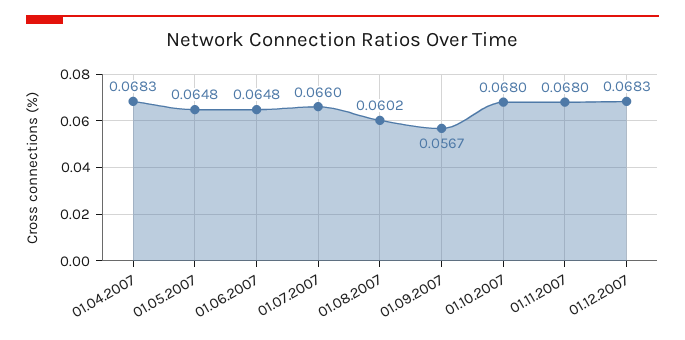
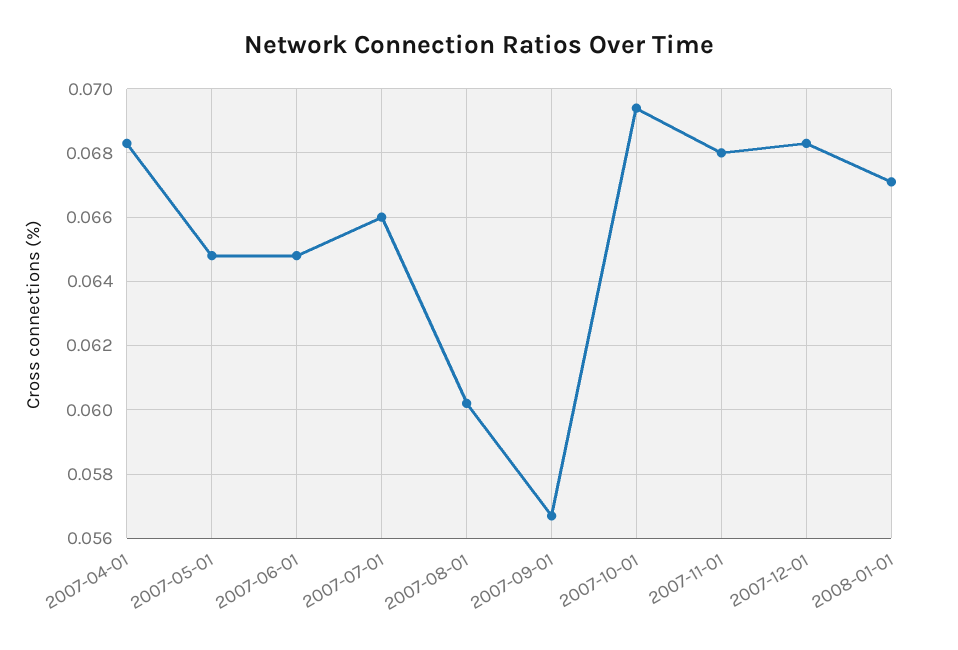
01.10.2007: 0.068 -> 0.0695
2008-01-01: none -> 0.067

